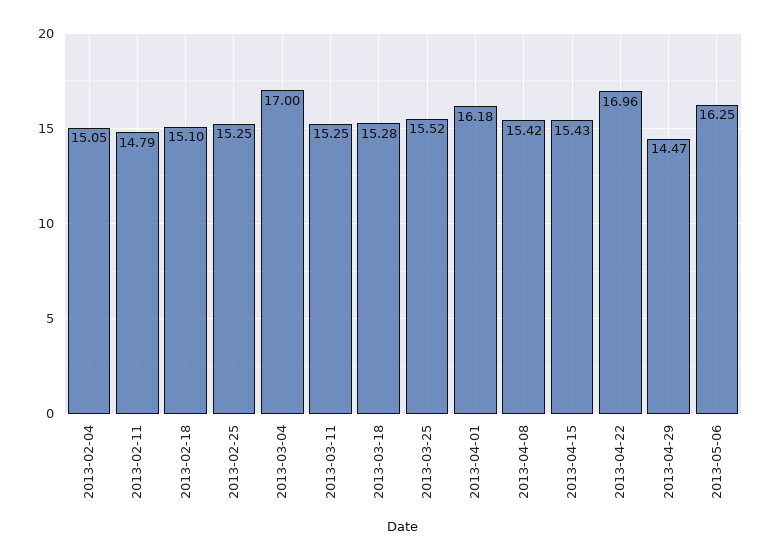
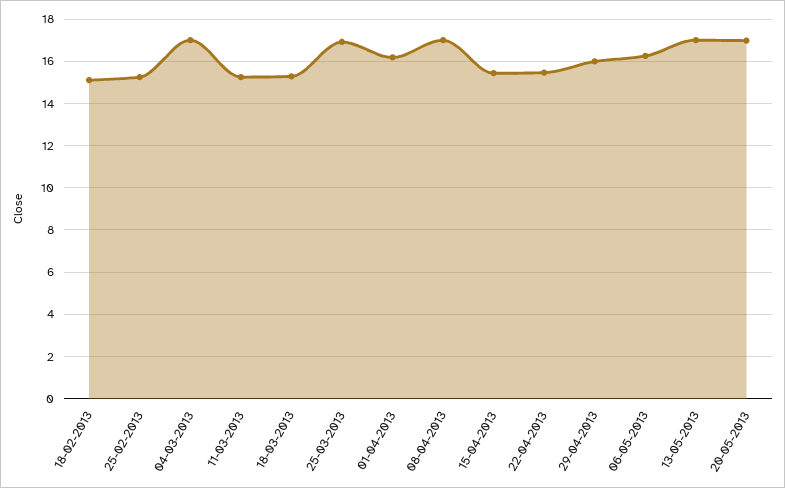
2013-02-04: 15.05 -> none
2013-02-11: 14.79 -> none
2013-03-25: 15.52 -> 17
2013-04-08: 15.42 -> 17
2013-04-22: 16.96 -> 15.5
2013-04-29: 14.47 -> 16
13-05-2013: none -> 17
20-05-2013: none -> 17

